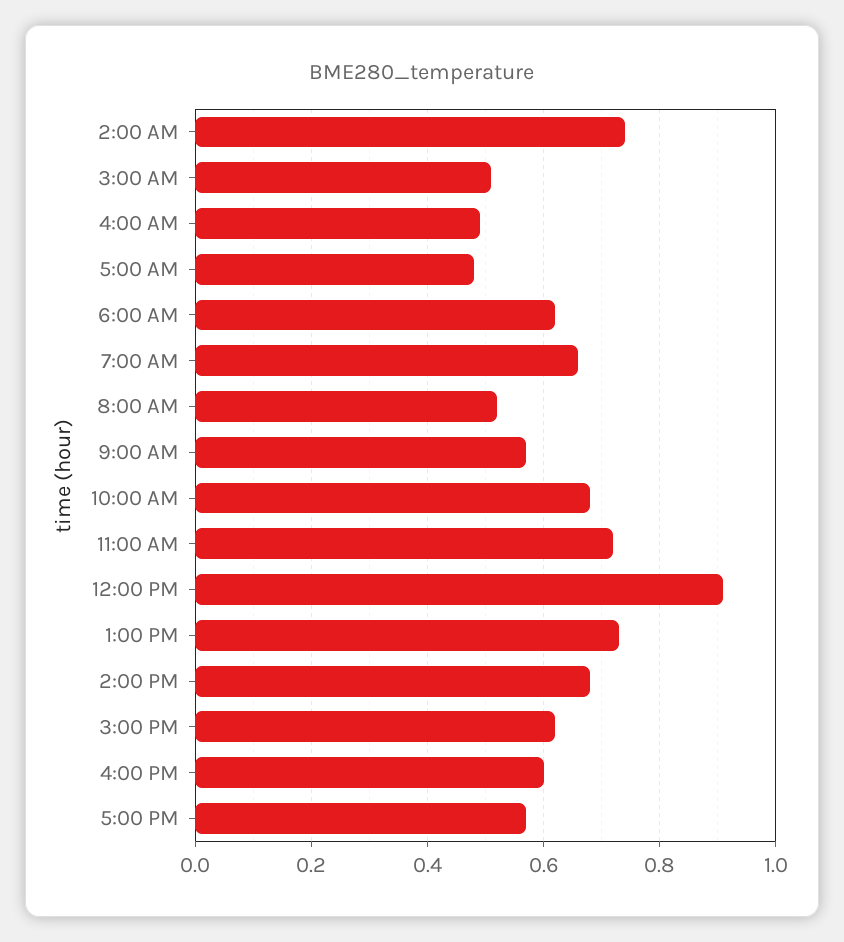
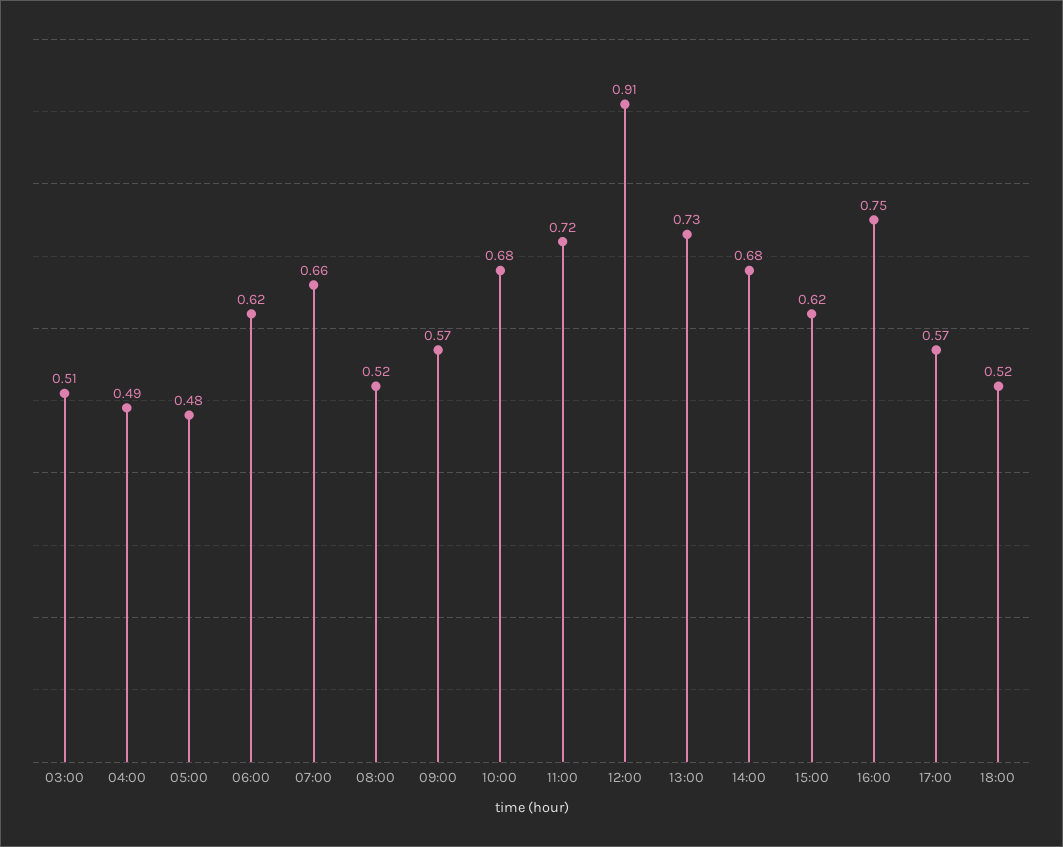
2:00 AM: 0.75 -> none
4:00 PM: 0.6 -> 0.75
18:00: none -> 0.52

